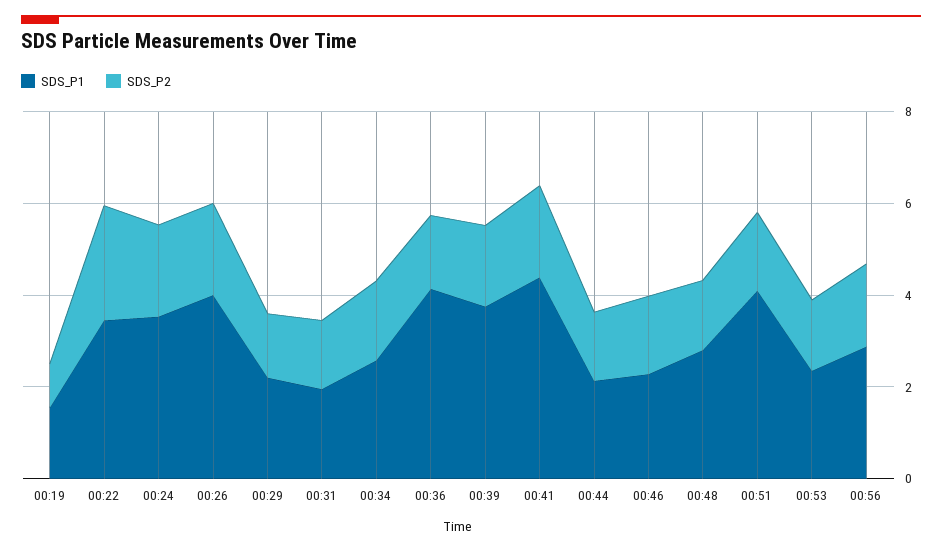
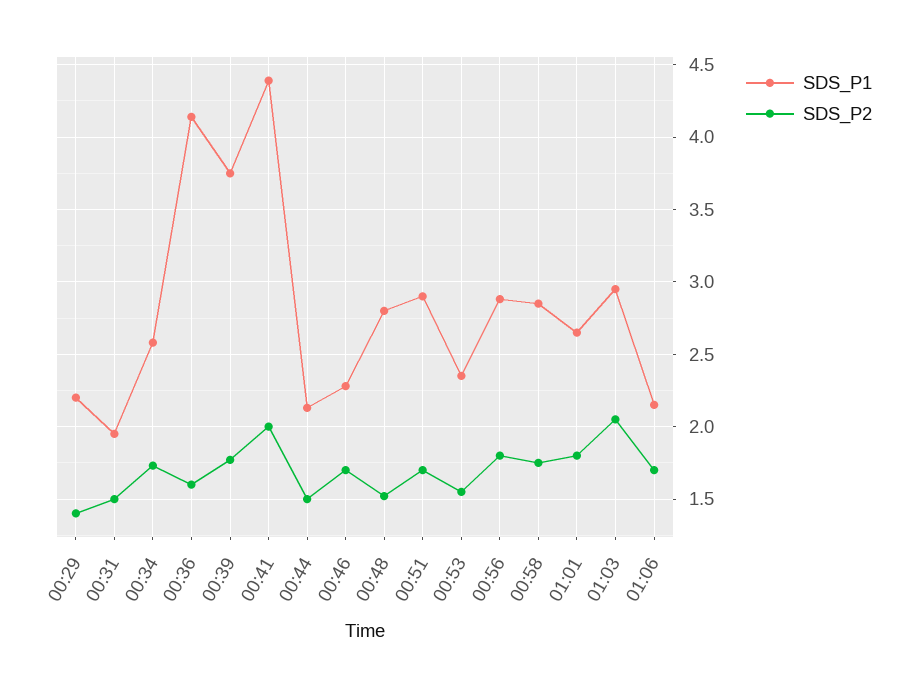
SDS_P1, 00:19: 1.5 -> none
SDS_P2, 00:19: 1 -> none
SDS_P1, 00:22: 3.5 -> none
SDS_P2, 00:22: 2.5 -> none
SDS_P1, 00:24: 3.5 -> none
SDS_P2, 00:24: 2 -> none
SDS_P1, 00:26: 4 -> none
SDS_P2, 00:26: 2 -> none
SDS_P1, 00:51: 4 -> 2.9
SDS_P1, 00:58: none -> 2.85
SDS_P2, 00:58: none -> 1.75
SDS_P1, 01:01: none -> 2.65
SDS_P2, 01:01: none -> 1.8
SDS_P1, 01:03: none -> 2.95
SDS_P2, 01:03: none -> 2.05
SDS_P1, 01:06: none -> 2.15
SDS_P2, 01:06: none -> 1.7

